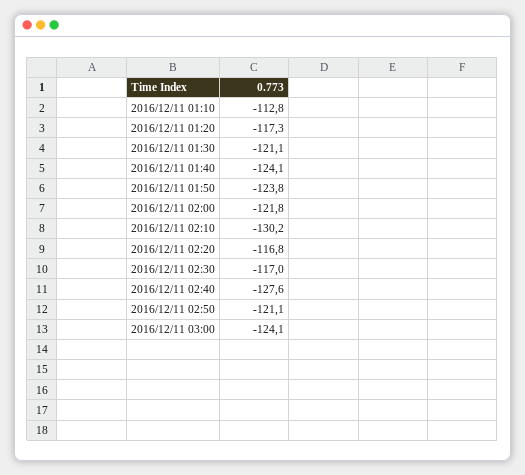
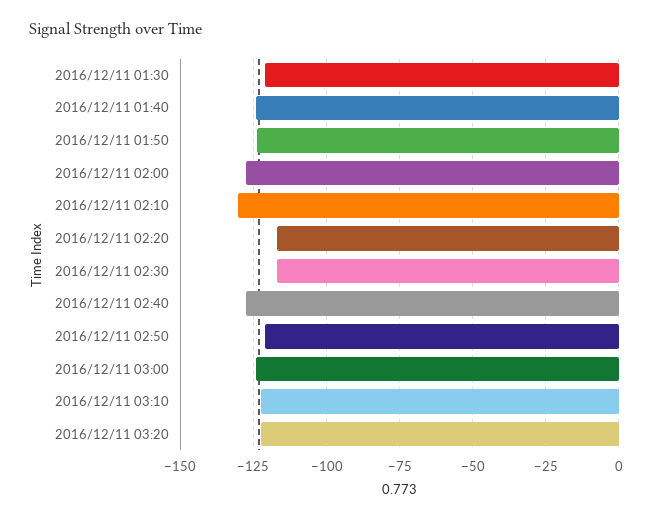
2016/12/11 01:10: -112.8 -> none
2016/12/11 01:20: -117.3 -> none
2016/12/11 02:00: -121.8 -> -127.5
2016/12/11 03:10: none -> -122.5
2016/12/11 03:20: none -> -122.5

